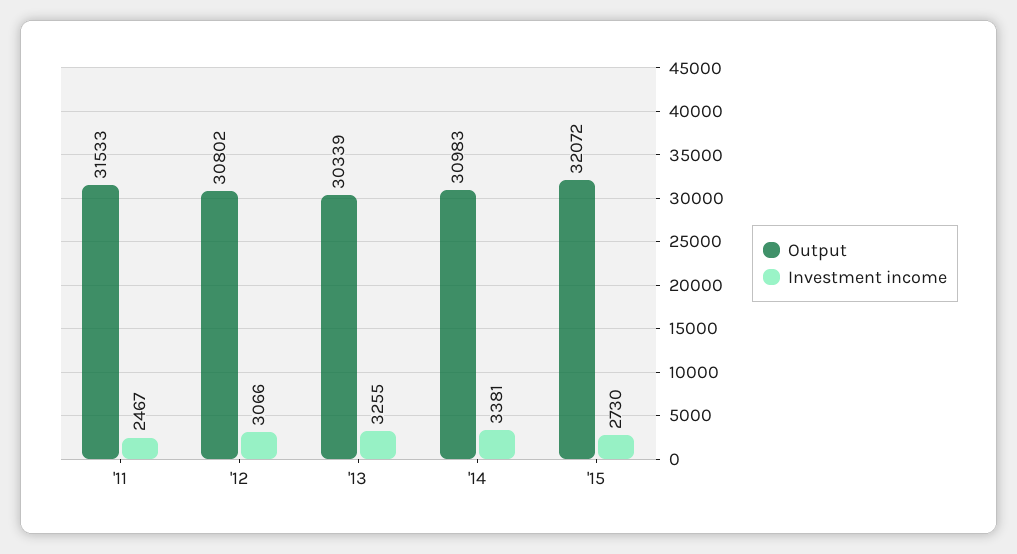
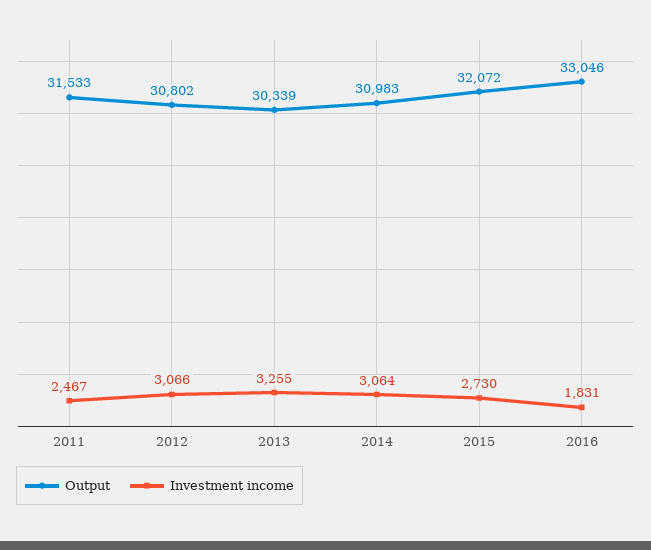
Investment income, '14: 3381 -> 3064
Output, 2016: none -> 33046
Investment income, 2016: none -> 1831

